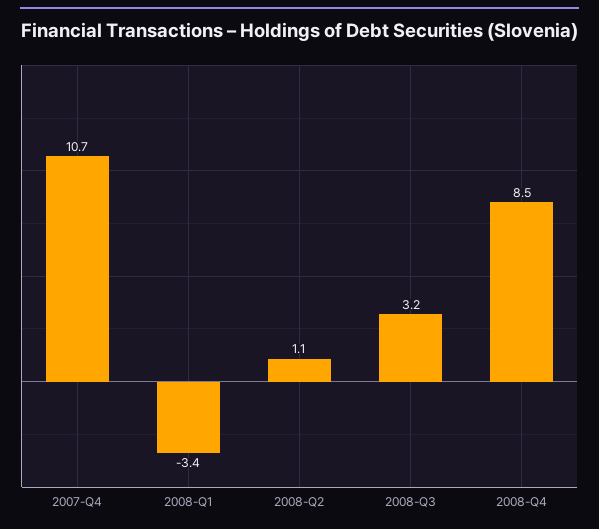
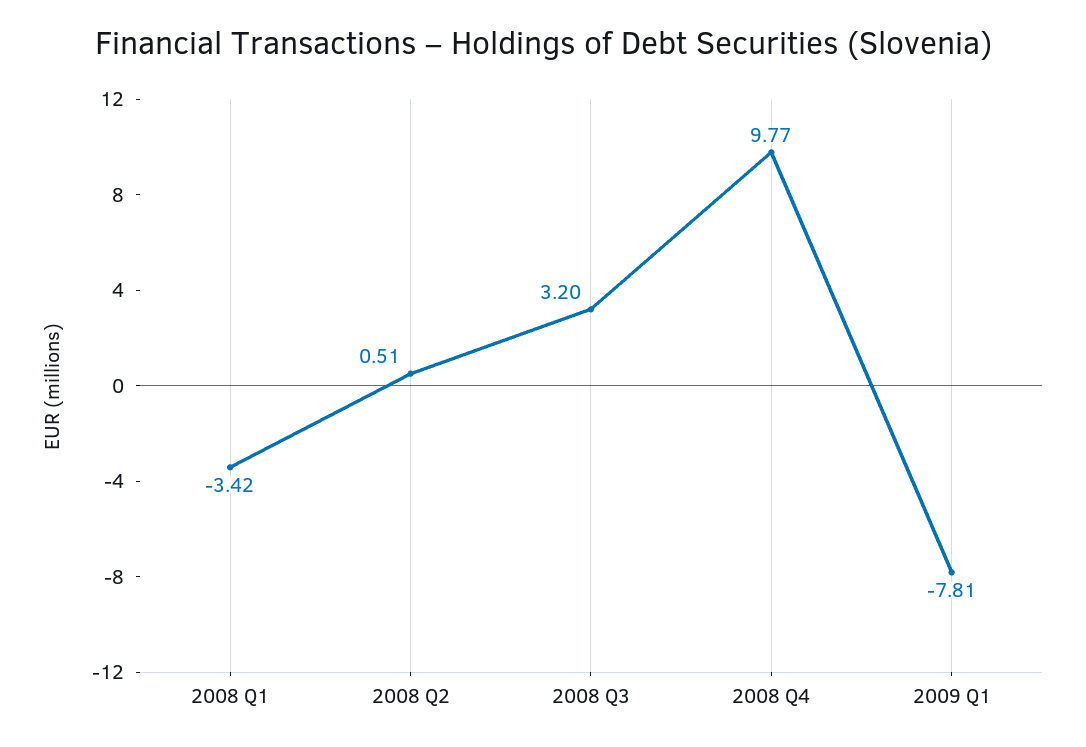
2007-Q4: 10.7 -> none
2008-Q2: 1.1 -> 0.51
2008-Q4: 8.5 -> 9.77
2009 Q1: none -> -7.81

